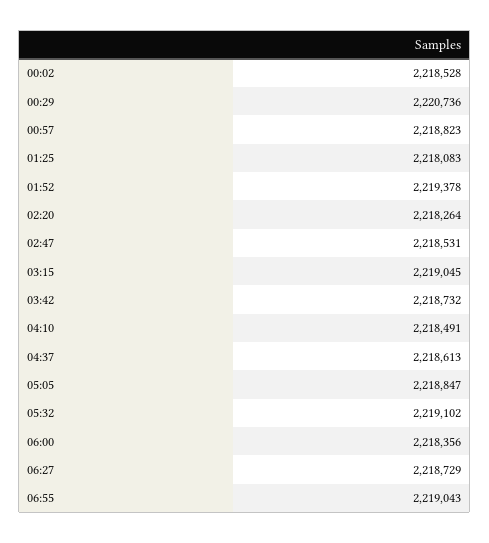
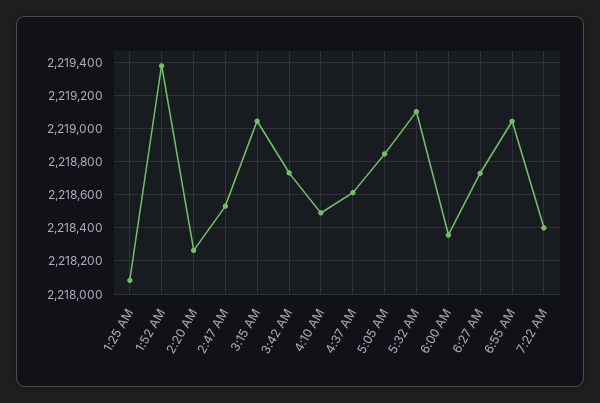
00:02: 2218528 -> none
00:29: 2220736 -> none
00:57: 2218823 -> none
7:22 AM: none -> 2218400

